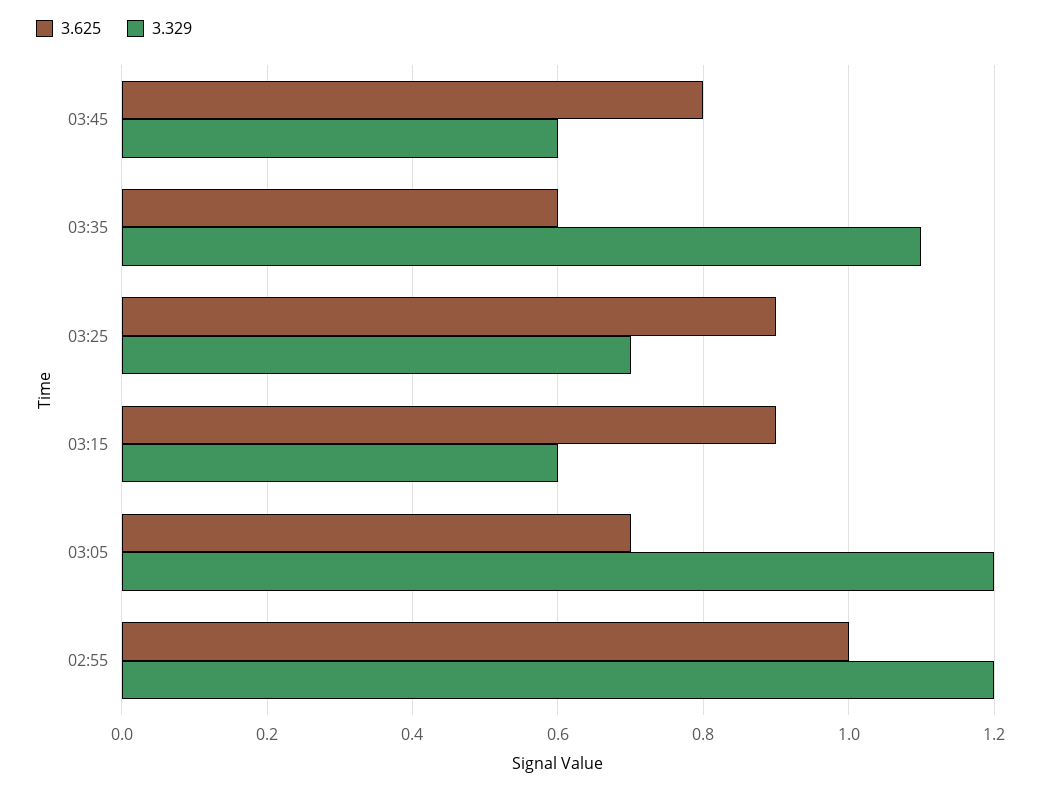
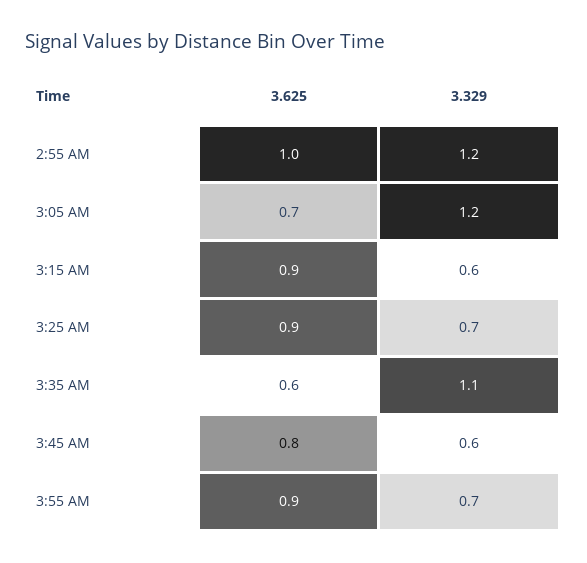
3.625, 3:55 AM: none -> 0.9
3.329, 3:55 AM: none -> 0.7

